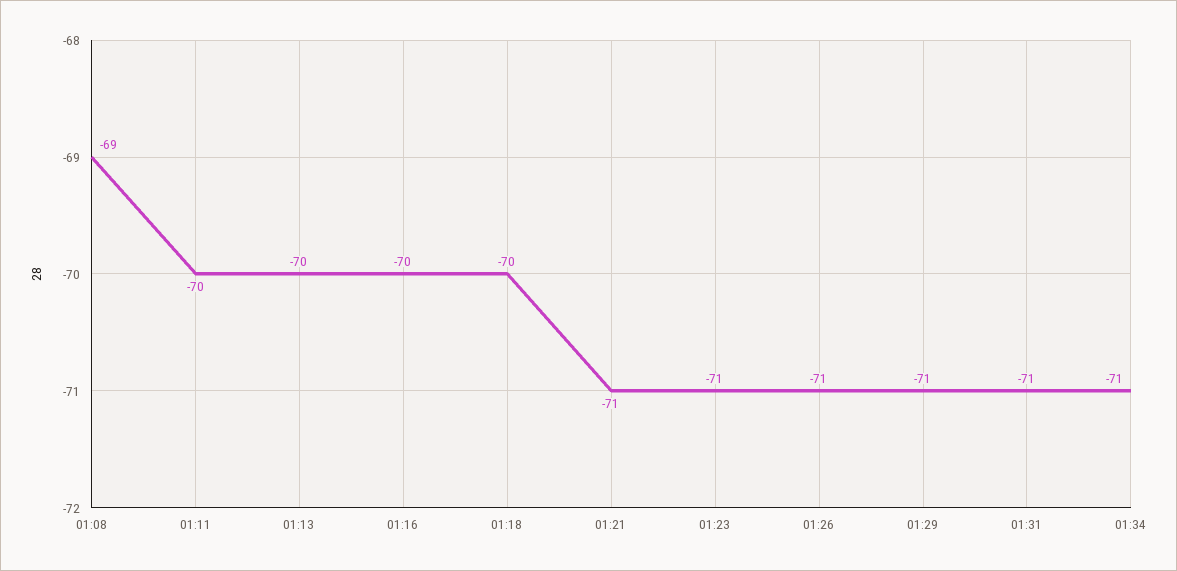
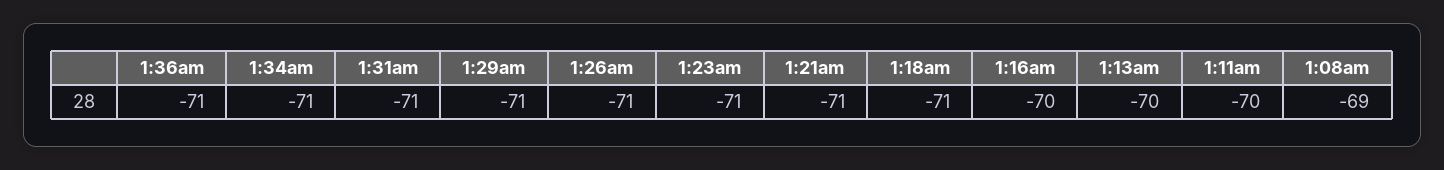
01:18: -70 -> -71
1:36am: none -> -71

